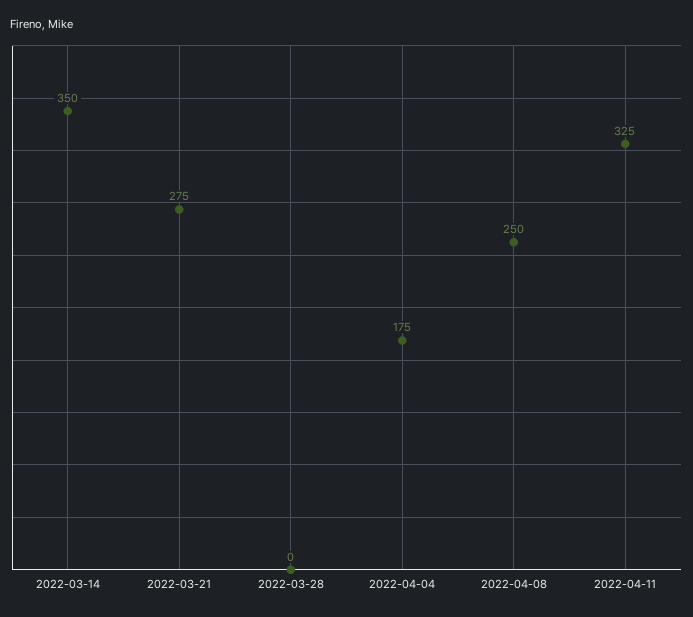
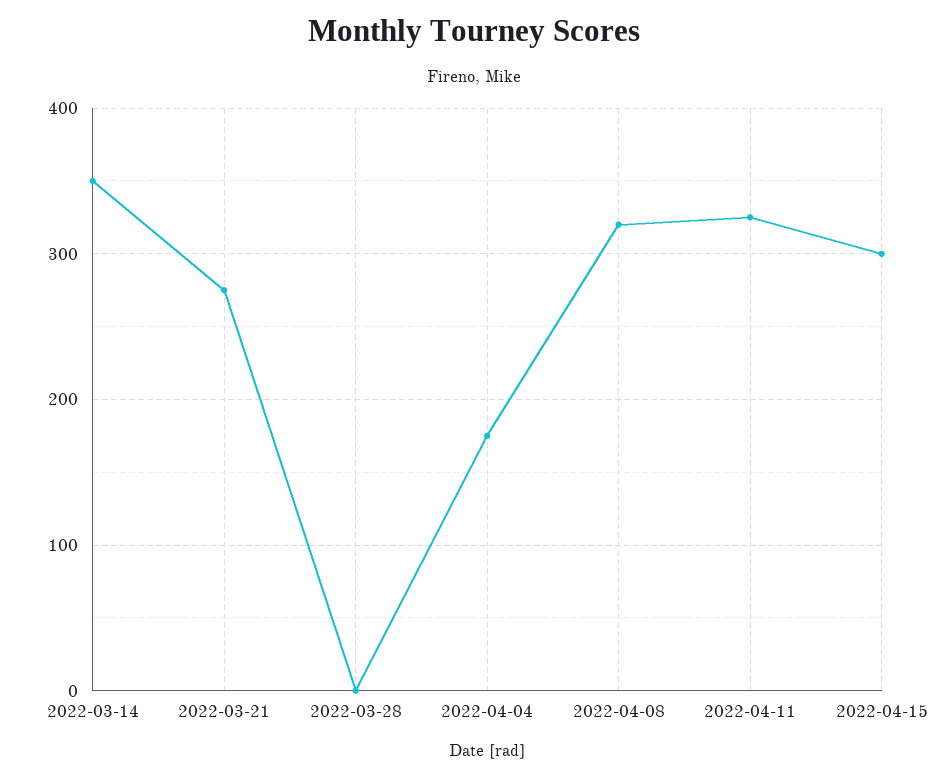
2022-04-08: 250 -> 320
2022-04-15: none -> 300

